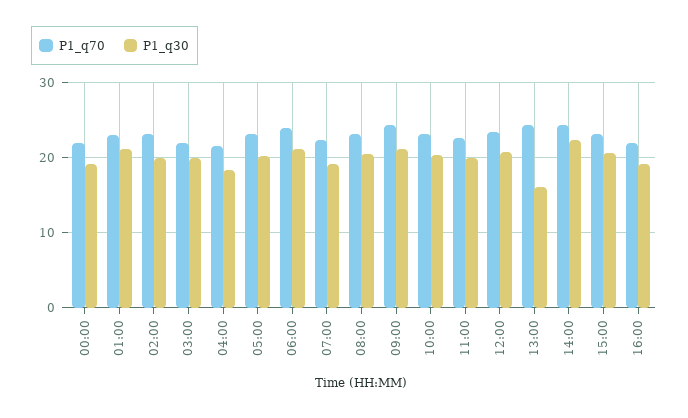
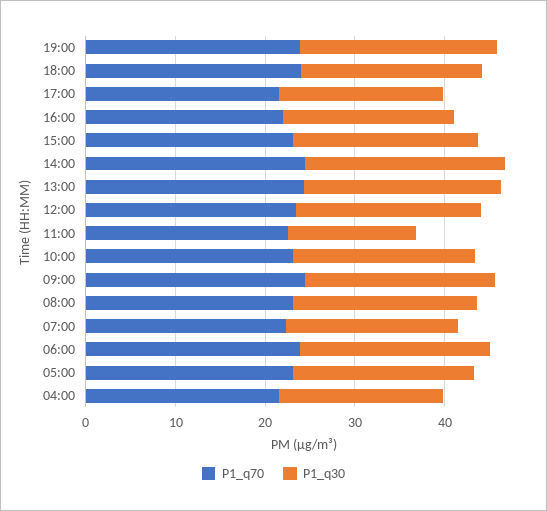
P1_q70, 00:00: 22 -> none
P1_q30, 00:00: 19 -> none
P1_q70, 01:00: 23 -> none
P1_q30, 01:00: 21 -> none
P1_q70, 02:00: 23 -> none
P1_q30, 02:00: 20 -> none
P1_q70, 03:00: 22 -> none
P1_q30, 03:00: 20 -> none
P1_q30, 11:00: 20 -> 14
P1_q30, 13:00: 16 -> 22
P1_q70, 19:00: none -> 24
P1_q30, 19:00: none -> 22
P1_q70, 18:00: none -> 24
P1_q30, 18:00: none -> 20
P1_q70, 17:00: none -> 22
P1_q30, 17:00: none -> 18

